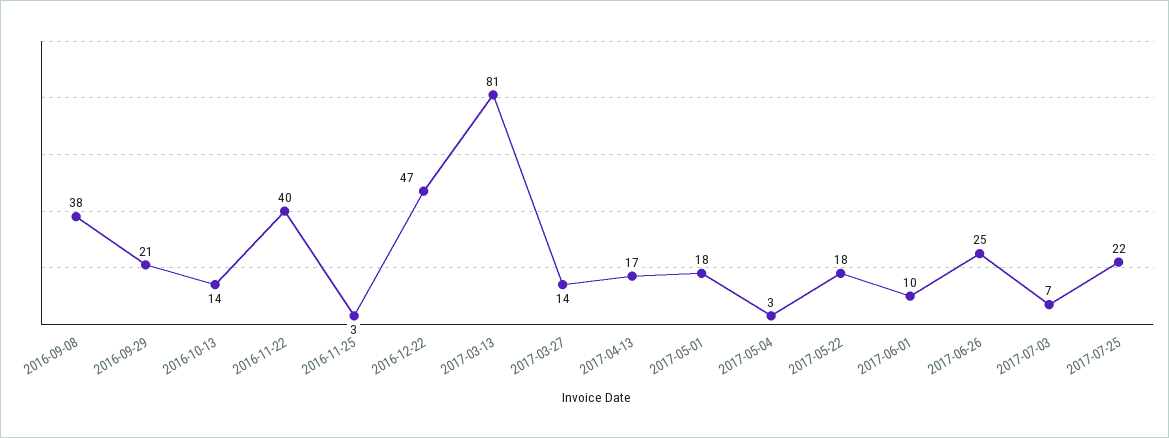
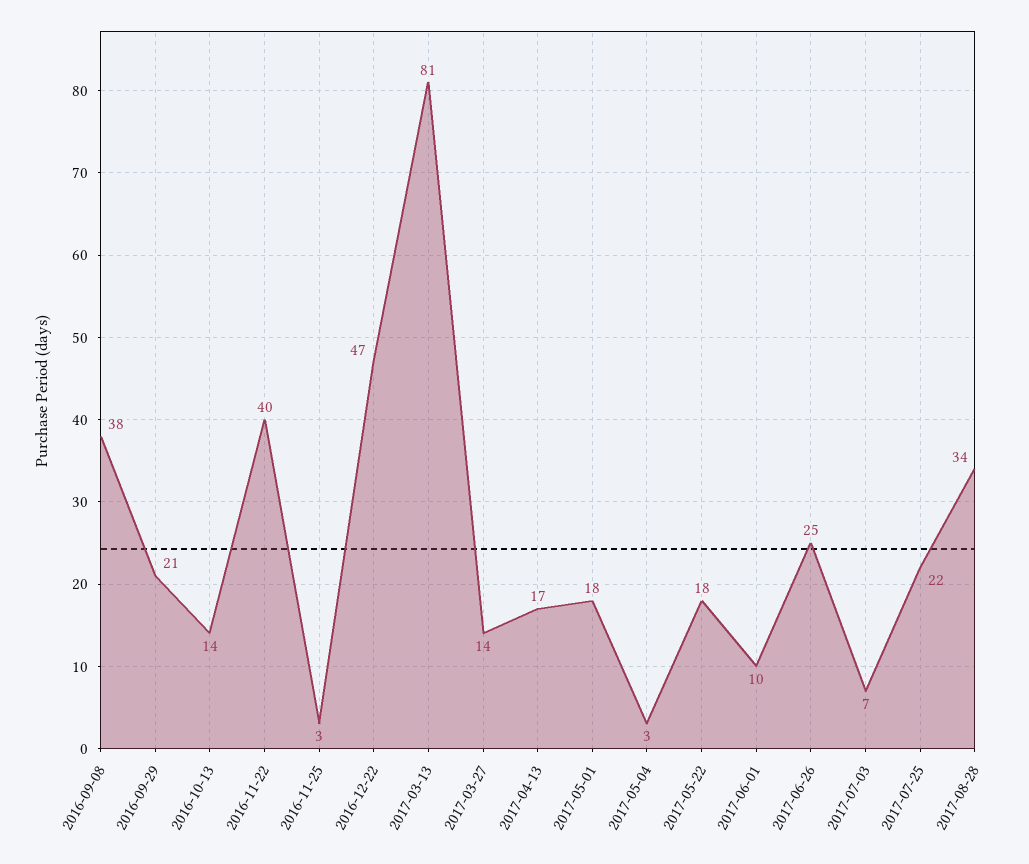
2017-08-28: none -> 34

